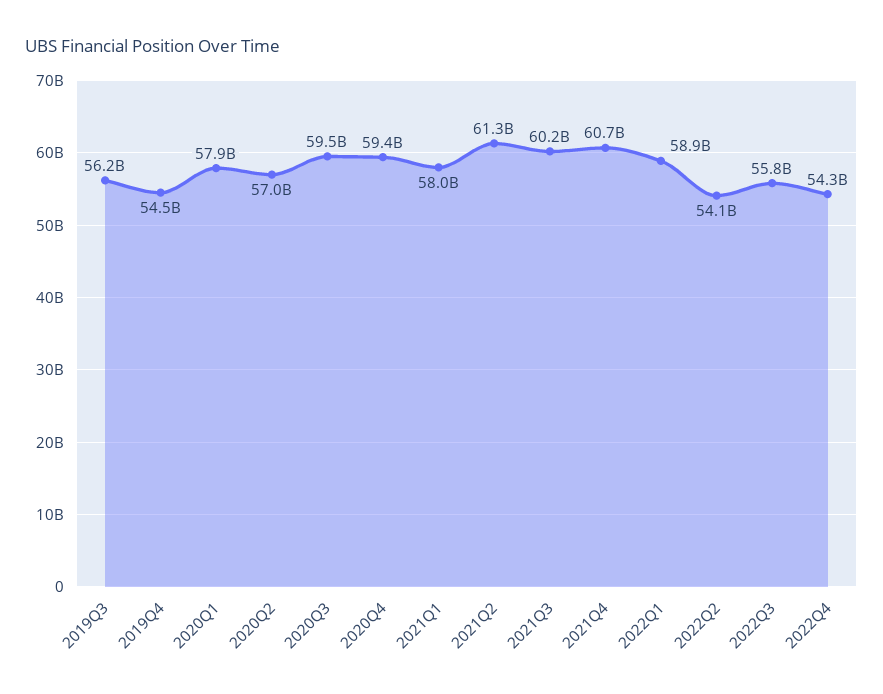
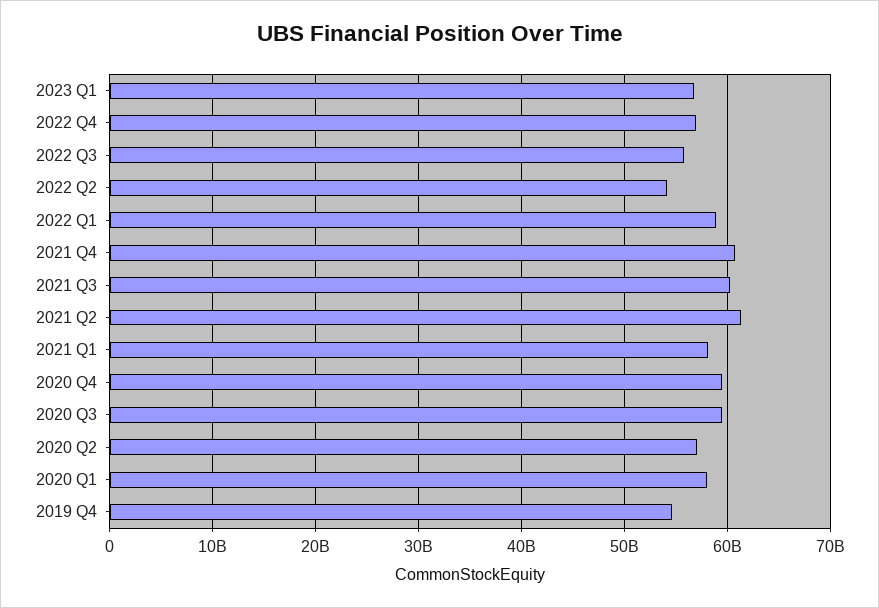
2019Q3: 56200000000 -> none
2022Q4: 54300000000 -> 57000000000
2023 Q1: none -> 57000000000

